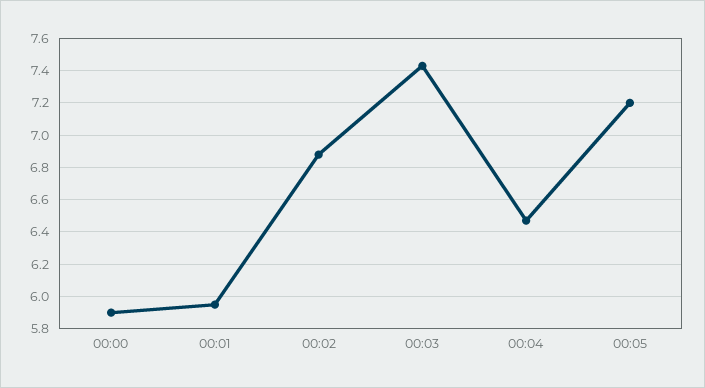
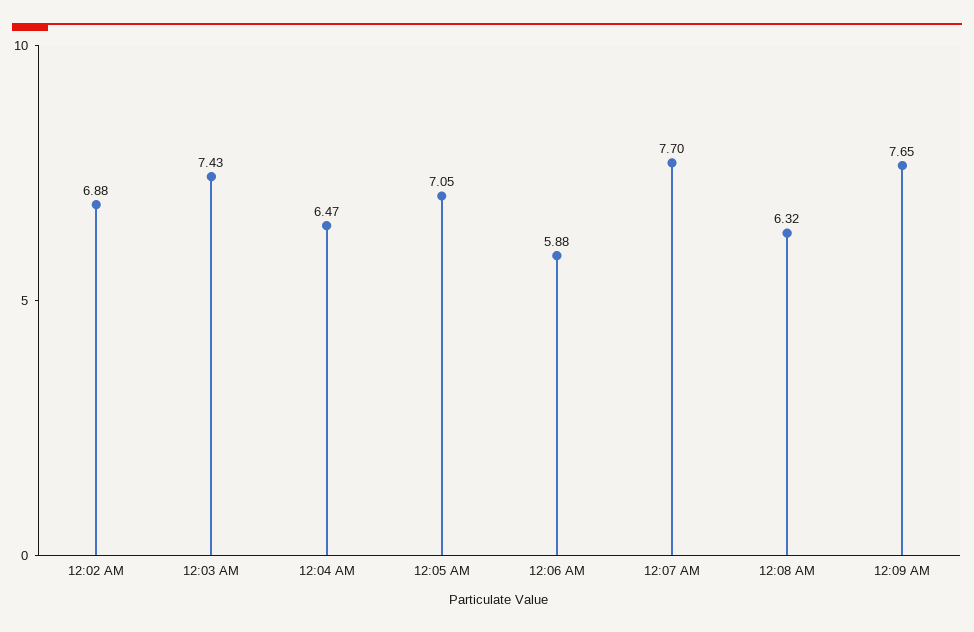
00:00: 5.9 -> none
00:01: 5.95 -> none
00:05: 7.2 -> 7.05
12:06 AM: none -> 5.88
12:07 AM: none -> 7.7
12:08 AM: none -> 6.32
12:09 AM: none -> 7.65

